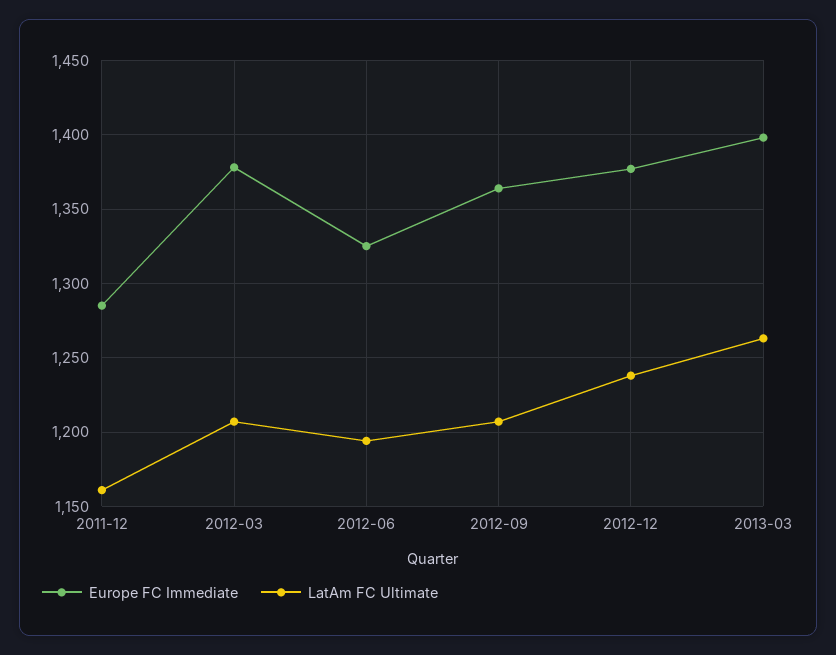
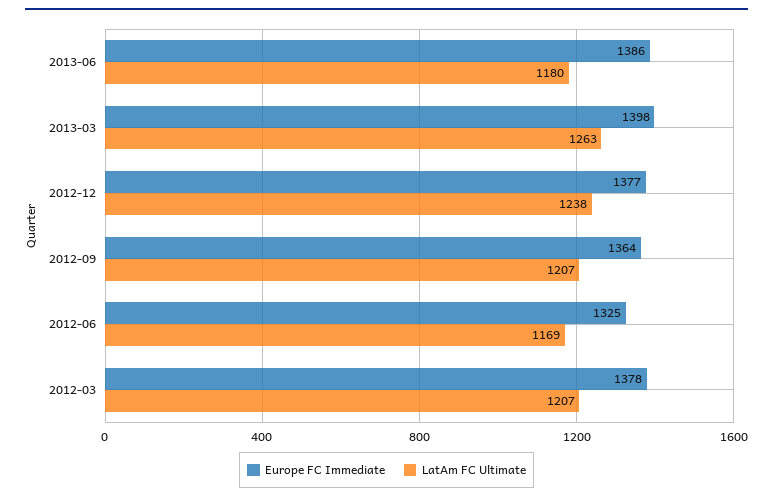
Europe FC Immediate, 2011-12: 1285 -> none
LatAm FC Ultimate, 2011-12: 1160 -> none
LatAm FC Ultimate, 2012-06: 1195 -> 1169
Europe FC Immediate, 2013-06: none -> 1386
LatAm FC Ultimate, 2013-06: none -> 1180

